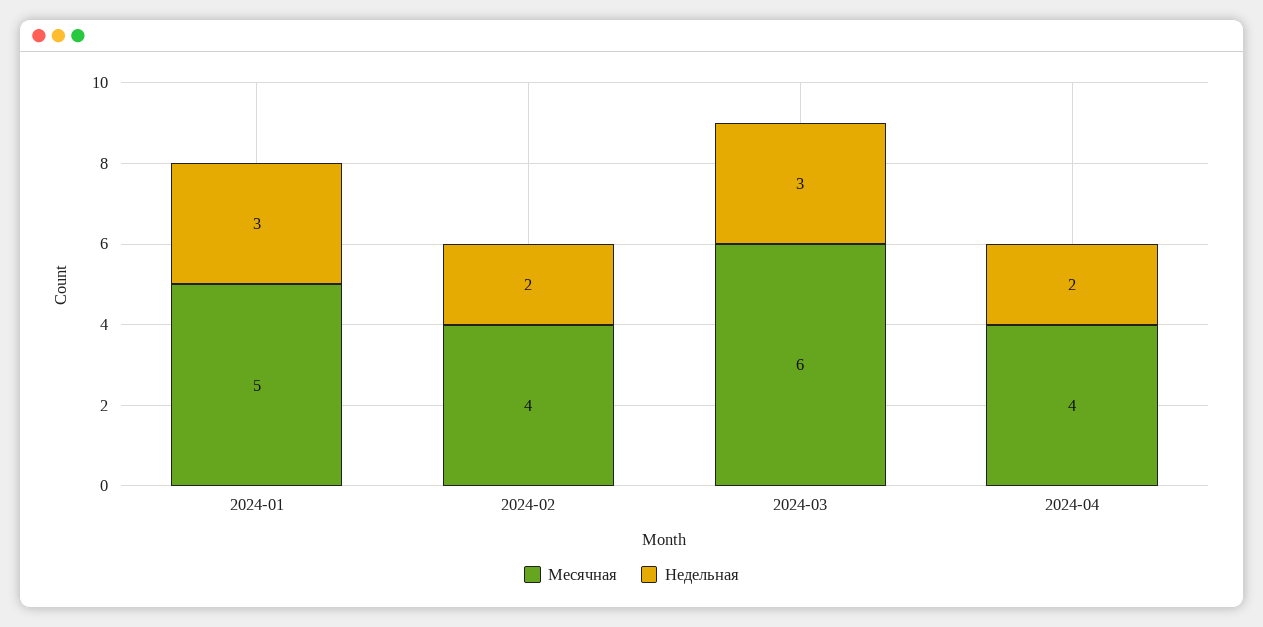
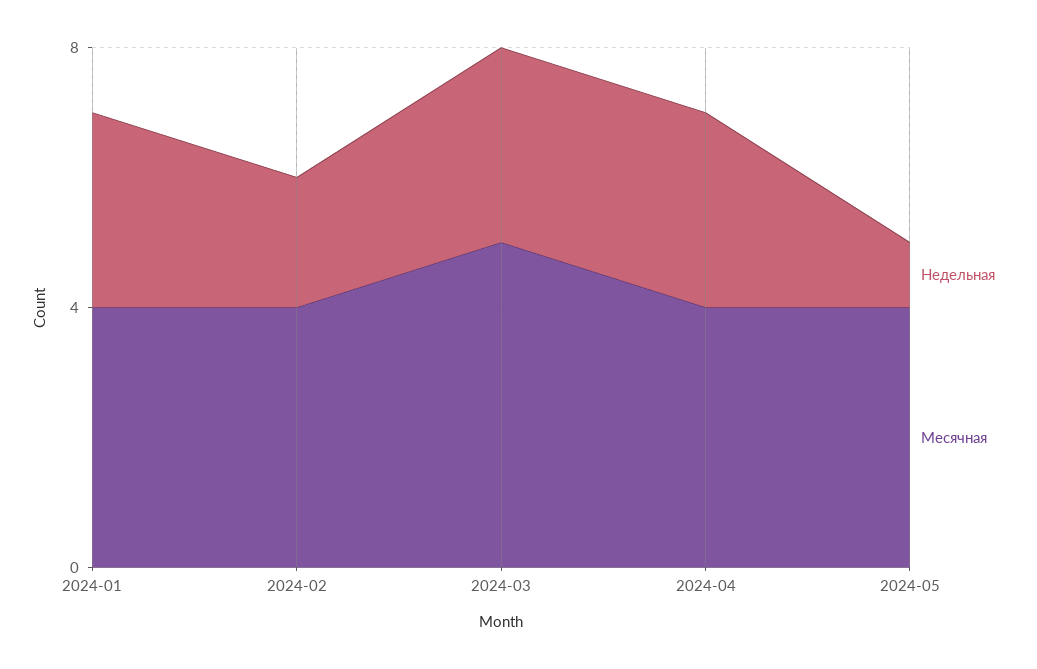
Месячная, 2024-01: 5 -> 4
Месячная, 2024-03: 6 -> 5
Недельная, 2024-04: 2 -> 3
Недельная, 2024-05: none -> 1
Месячная, 2024-05: none -> 4

